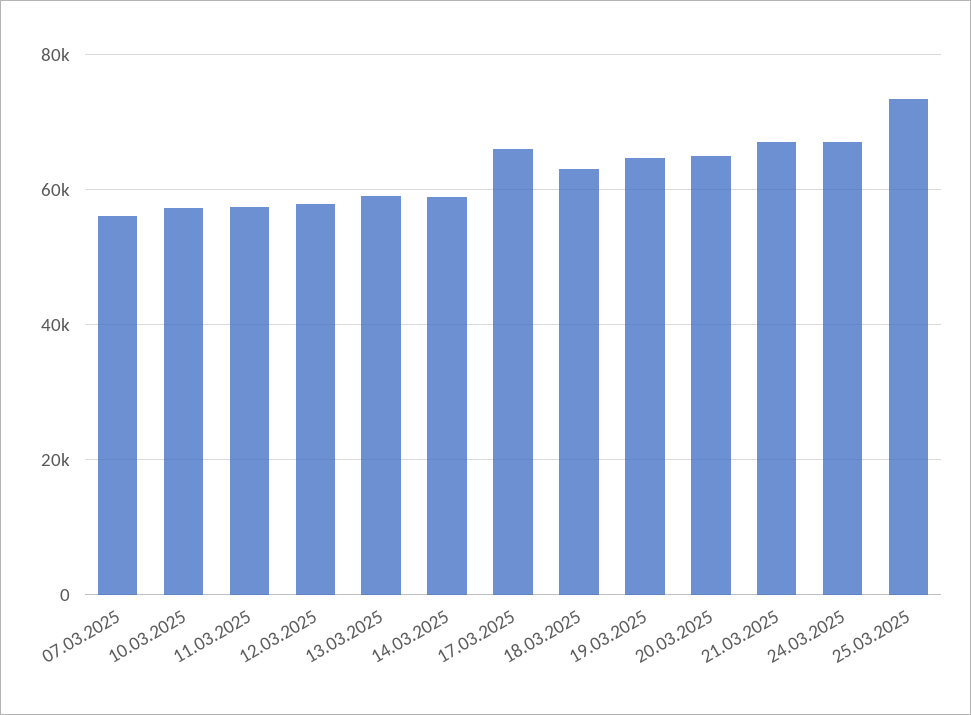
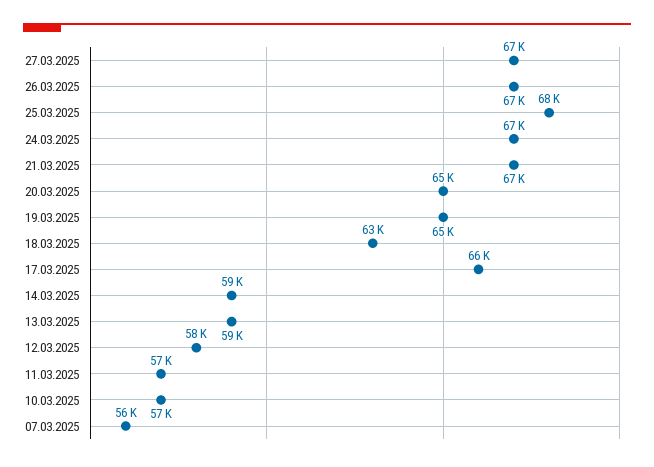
25.03.2025: 74000 -> 68000
27.03.2025: none -> 67000
26.03.2025: none -> 67000

